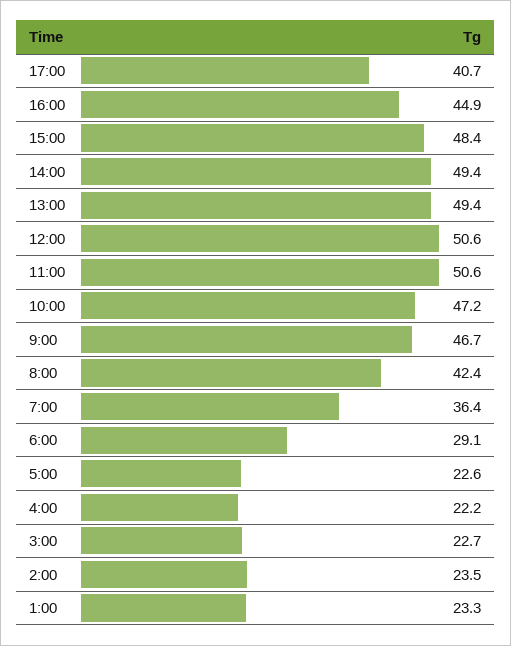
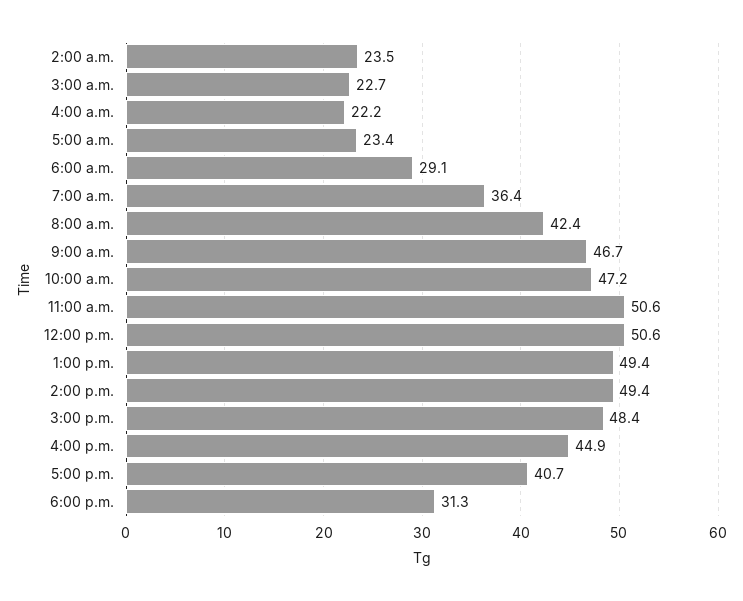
5:00: 22.6 -> 23.4
1:00: 23.3 -> none
6:00 p.m.: none -> 31.3

